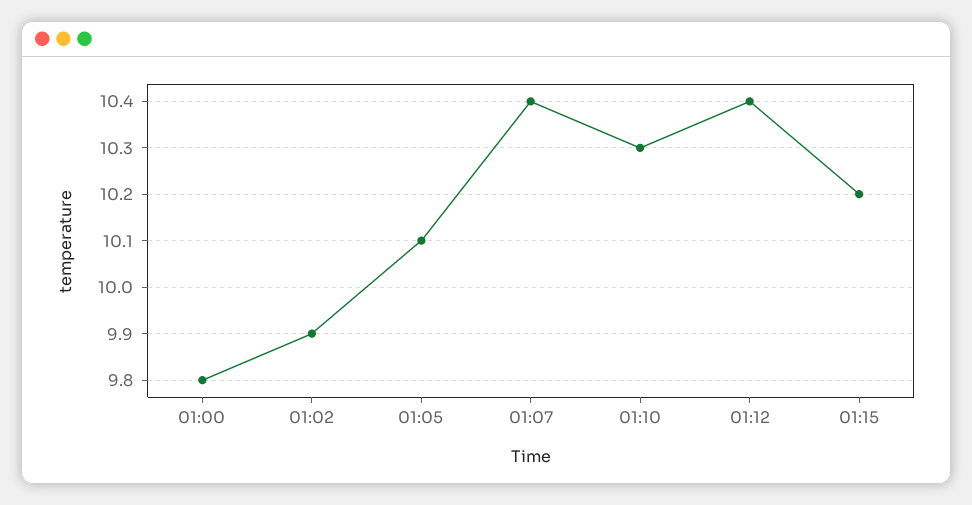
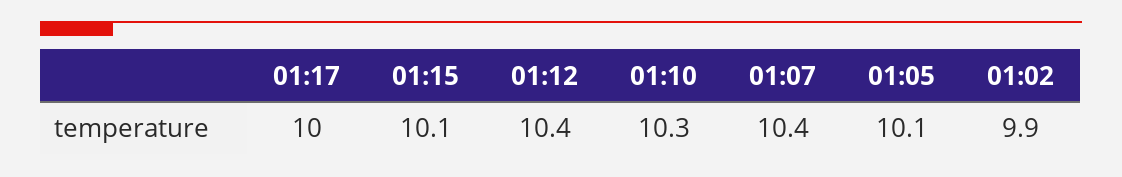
01:00: 9.8 -> none
01:15: 10.2 -> 10.1
01:17: none -> 10

